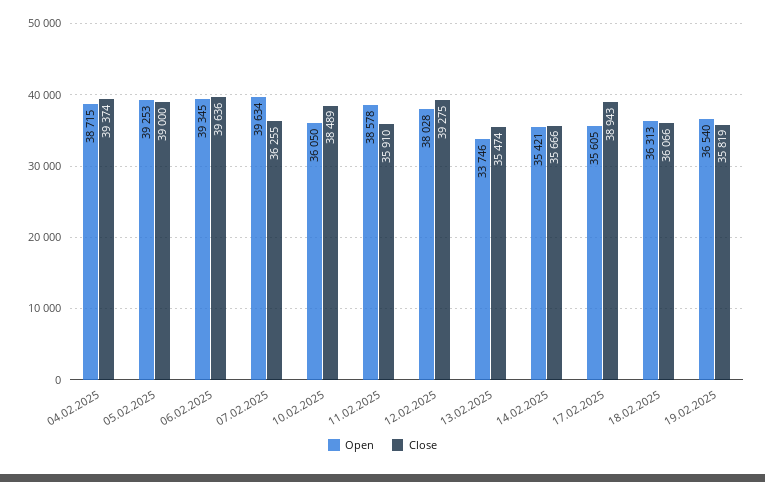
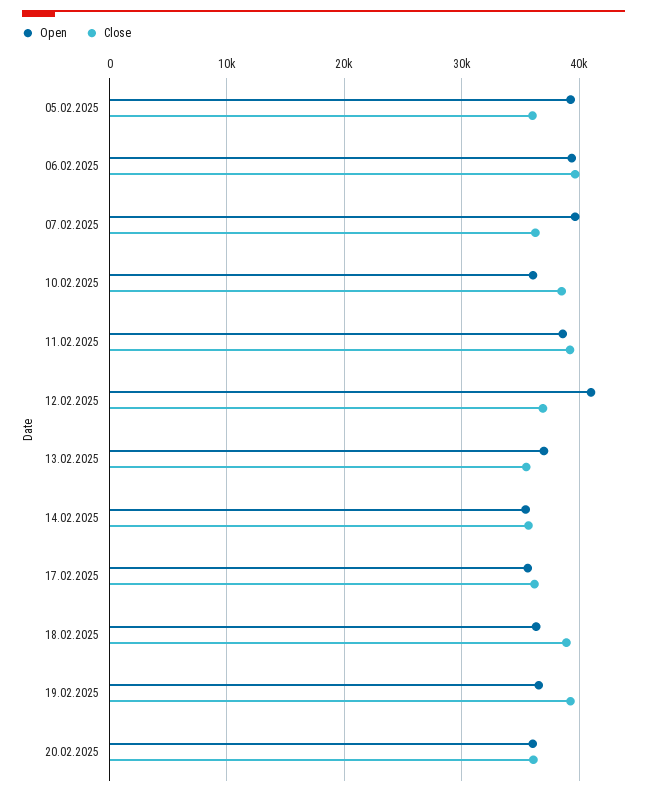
Open, 04.02.2025: 38715 -> none
Close, 04.02.2025: 39374 -> none
Close, 05.02.2025: 39000 -> 36000
Close, 11.02.2025: 35910 -> 39000
Open, 12.02.2025: 38028 -> 41000
Close, 12.02.2025: 39275 -> 37000
Open, 13.02.2025: 33746 -> 37000
Close, 17.02.2025: 38943 -> 36000
Close, 18.02.2025: 36066 -> 39000
Close, 19.02.2025: 35819 -> 39000
Open, 20.02.2025: none -> 36000
Close, 20.02.2025: none -> 36000

